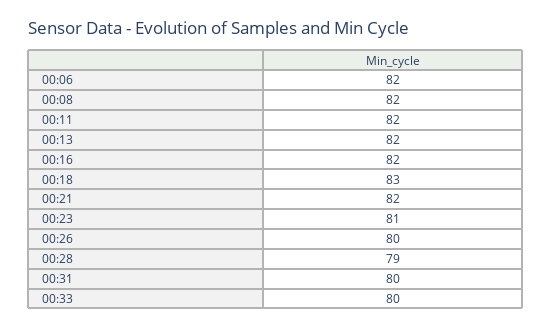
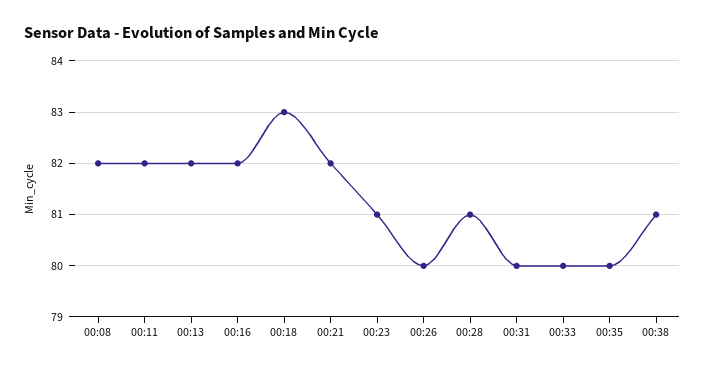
00:06: 82 -> none
00:28: 79 -> 81
00:35: none -> 80
00:38: none -> 81

